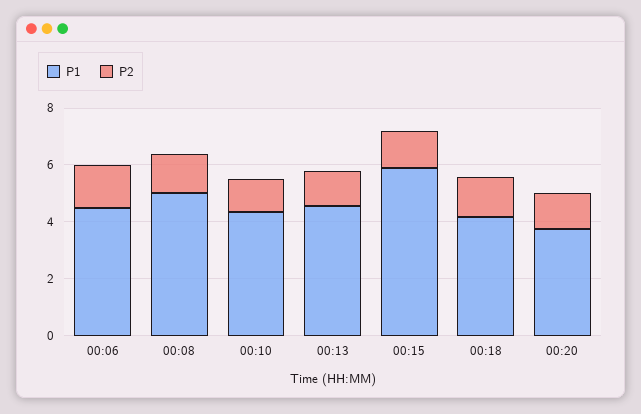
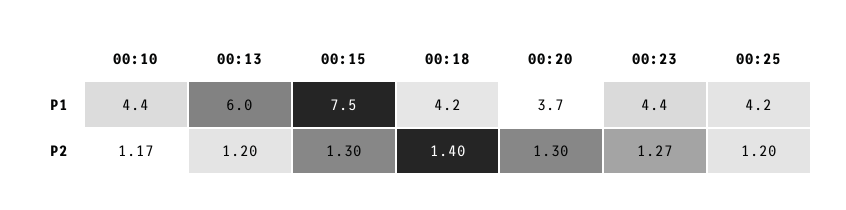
P1, 00:06: 4.5 -> none
P2, 00:06: 1.5 -> none
P1, 00:08: 5 -> none
P2, 00:08: 1.5 -> none
P1, 00:13: 4.5 -> 6
P1, 00:15: 6 -> 7.5
P1, 00:23: none -> 4.4
P1, 00:25: none -> 4.2
P2, 00:23: none -> 1.27
P2, 00:25: none -> 1.2

